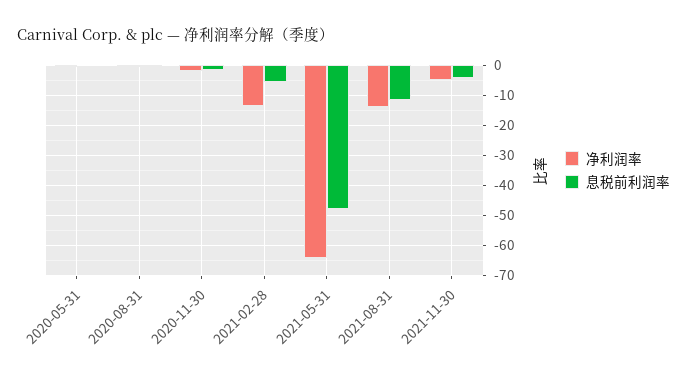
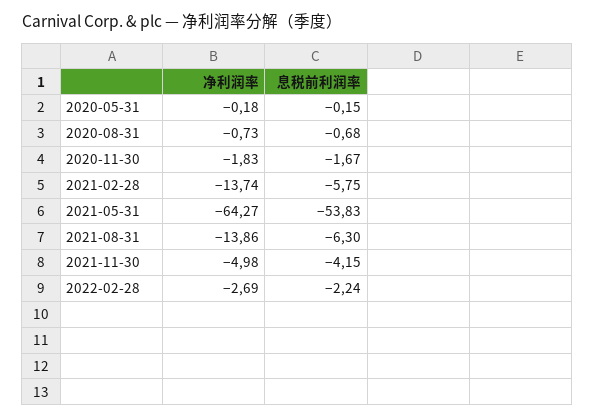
息税前利润率, 2021-05-31: -48 -> -53.83
息税前利润率, 2021-08-31: -12 -> -6.3
净利润率, 2022-02-28: none -> -2.69
息税前利润率, 2022-02-28: none -> -2.24

